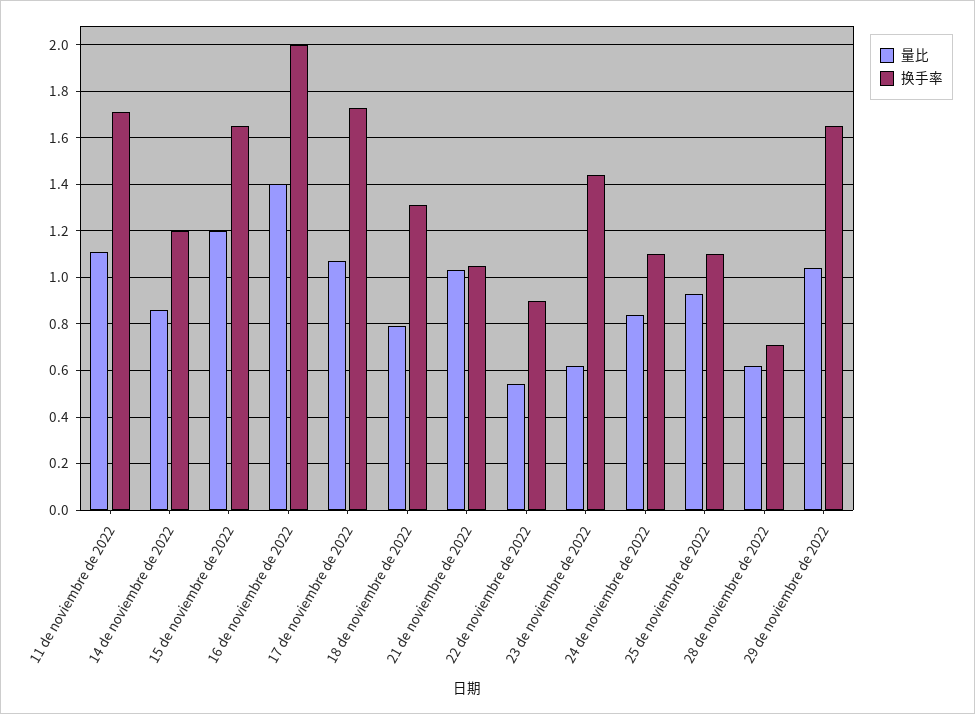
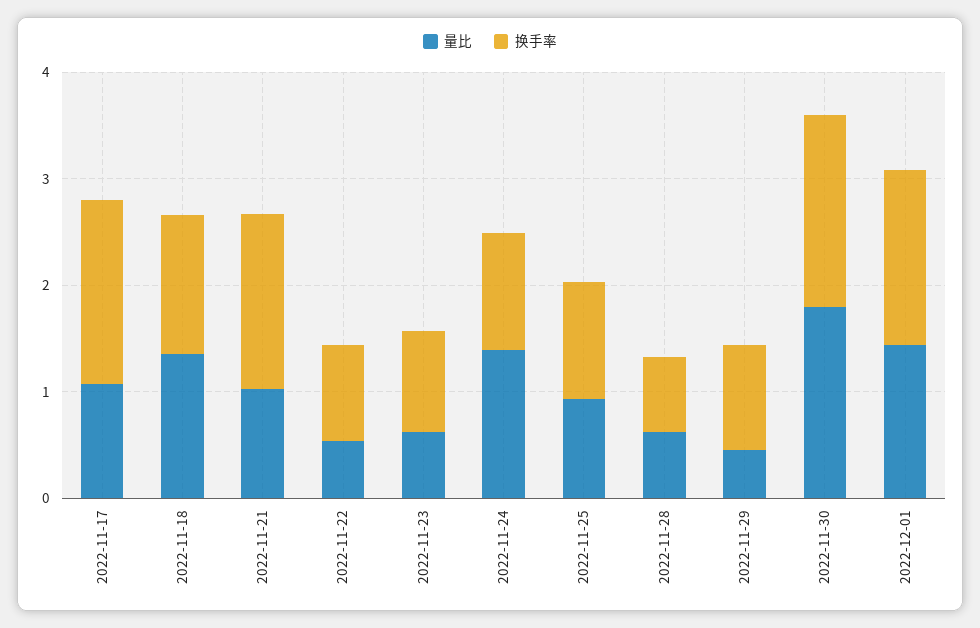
量比, 11 de noviembre de 2022: 1.1 -> none
换手率, 11 de noviembre de 2022: 1.7 -> none
量比, 14 de noviembre de 2022: 0.85 -> none
换手率, 14 de noviembre de 2022: 1.2 -> none
量比, 15 de noviembre de 2022: 1.2 -> none
换手率, 15 de noviembre de 2022: 1.65 -> none
量比, 16 de noviembre de 2022: 1.4 -> none
换手率, 16 de noviembre de 2022: 2 -> none
量比, 18 de noviembre de 2022: 0.8 -> 1.4
换手率, 21 de noviembre de 2022: 1.05 -> 1.6
换手率, 23 de noviembre de 2022: 1.45 -> 1
量比, 24 de noviembre de 2022: 0.85 -> 1.4
量比, 29 de noviembre de 2022: 1.05 -> 0.4
换手率, 29 de noviembre de 2022: 1.65 -> 1
量比, 2022-11-30: none -> 1.8
换手率, 2022-11-30: none -> 1.8
量比, 2022-12-01: none -> 1.4
换手率, 2022-12-01: none -> 1.6

